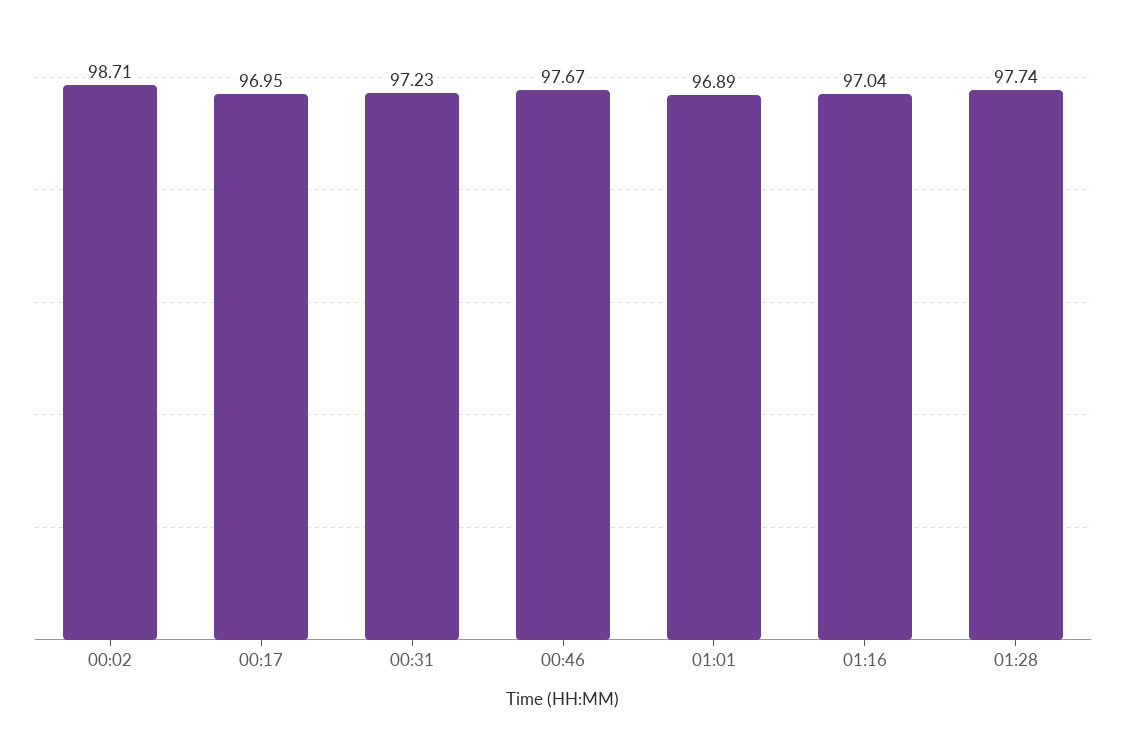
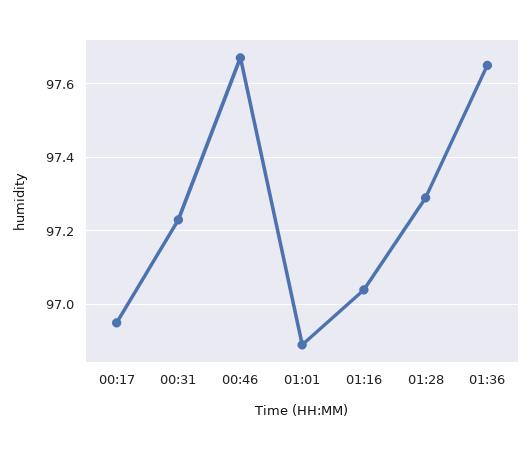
00:02: 98.71 -> none
01:28: 97.74 -> 97.3
01:36: none -> 97.65

